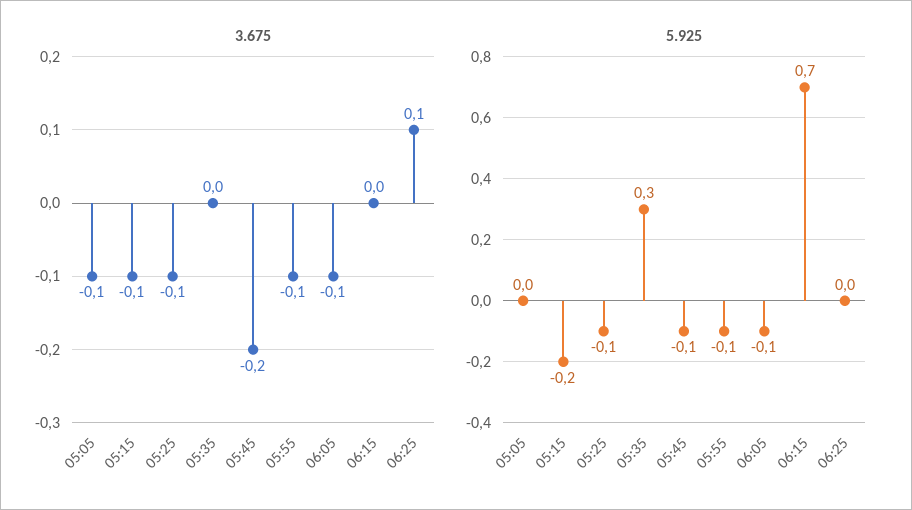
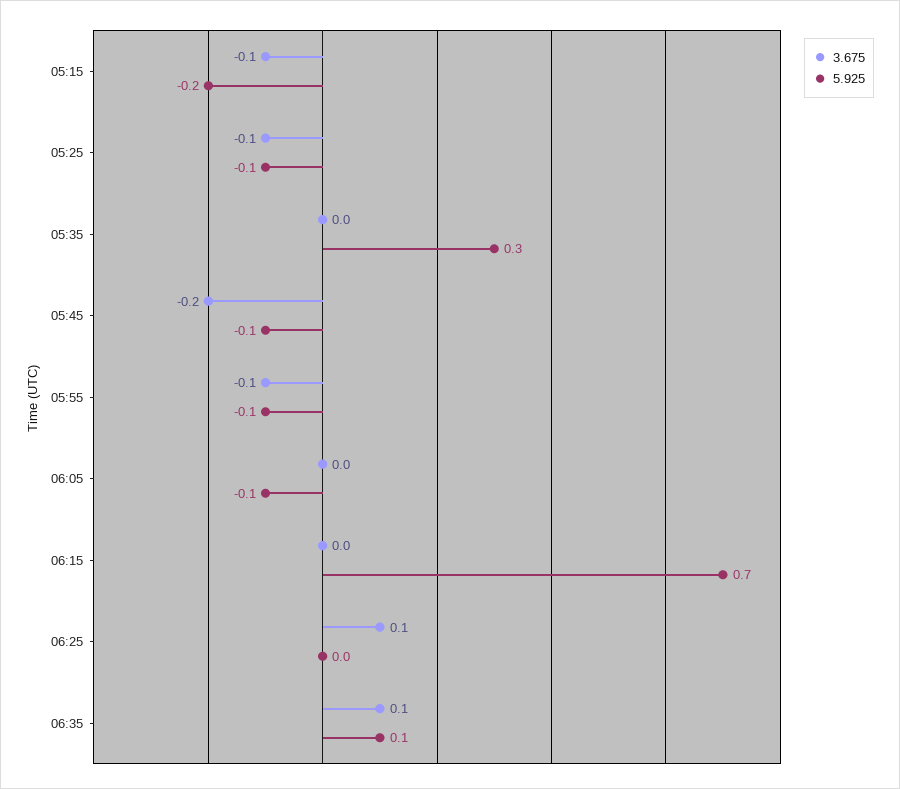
3.675, 05:05: -0.1 -> none
3.675, 06:05: -0.1 -> 0
5.925, 05:05: 0 -> none
3.675, 06:35: none -> 0.1
5.925, 06:35: none -> 0.1

